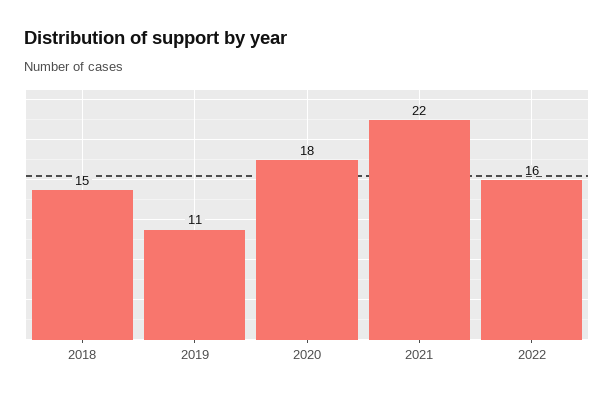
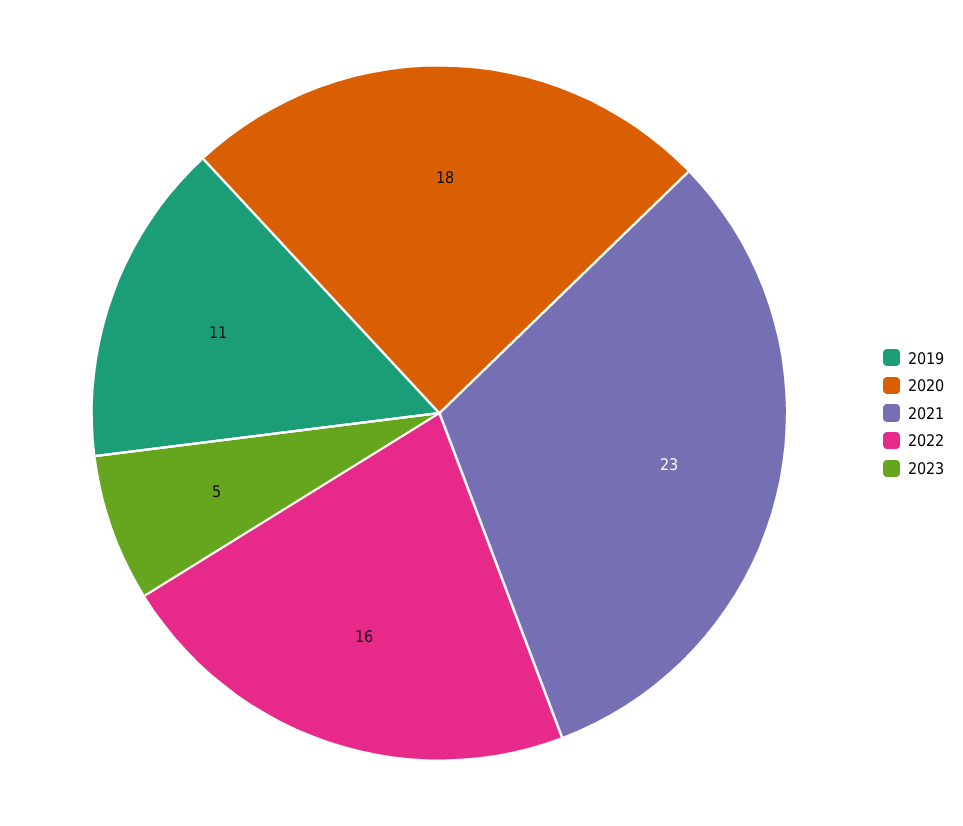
2018: 15 -> none
2021: 22 -> 23
2023: none -> 5

